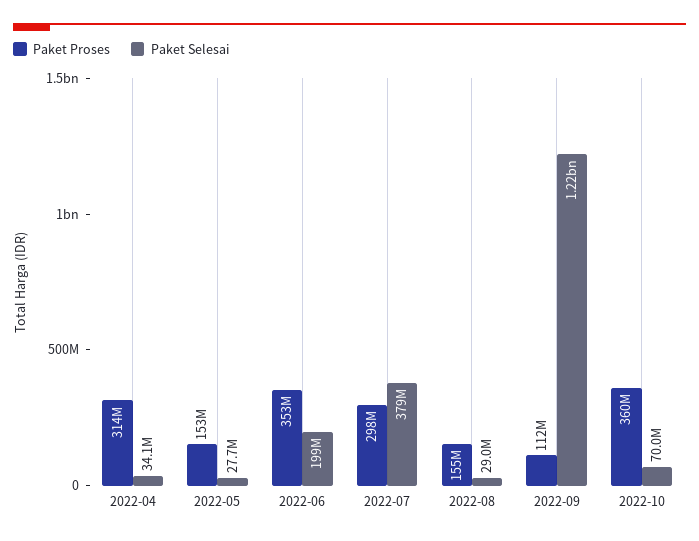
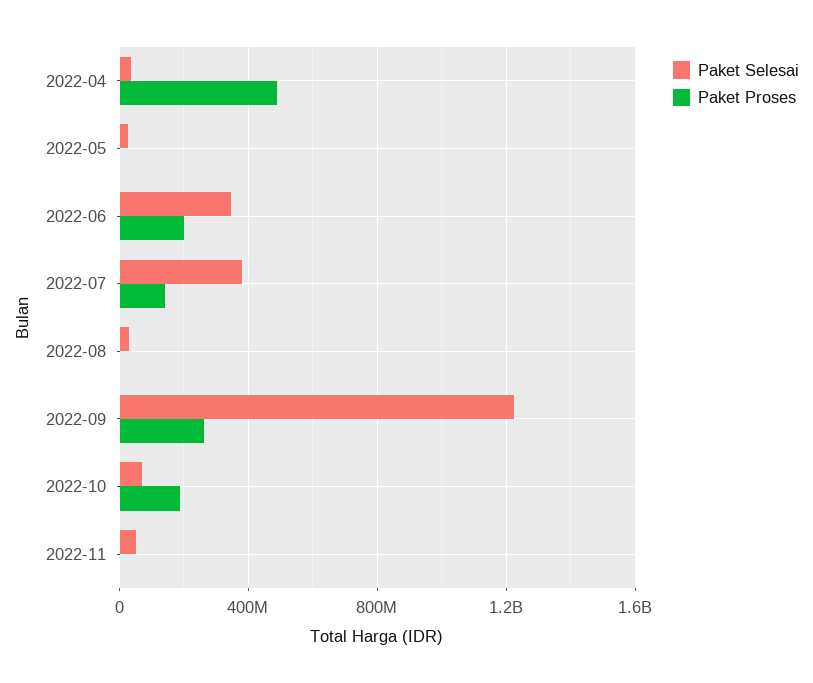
Paket Proses, 2022-04: 314000000 -> 500000000
Paket Proses, 2022-05: 153000000 -> 0
Paket Proses, 2022-06: 353000000 -> 200000000
Paket Selesai, 2022-06: 199000000 -> 350000000
Paket Proses, 2022-07: 298000000 -> 150000000
Paket Proses, 2022-08: 155000000 -> 0
Paket Proses, 2022-09: 112000000 -> 250000000
Paket Proses, 2022-10: 360000000 -> 200000000
Paket Selesai, 2022-11: none -> 50000000
Paket Proses, 2022-11: none -> 0

